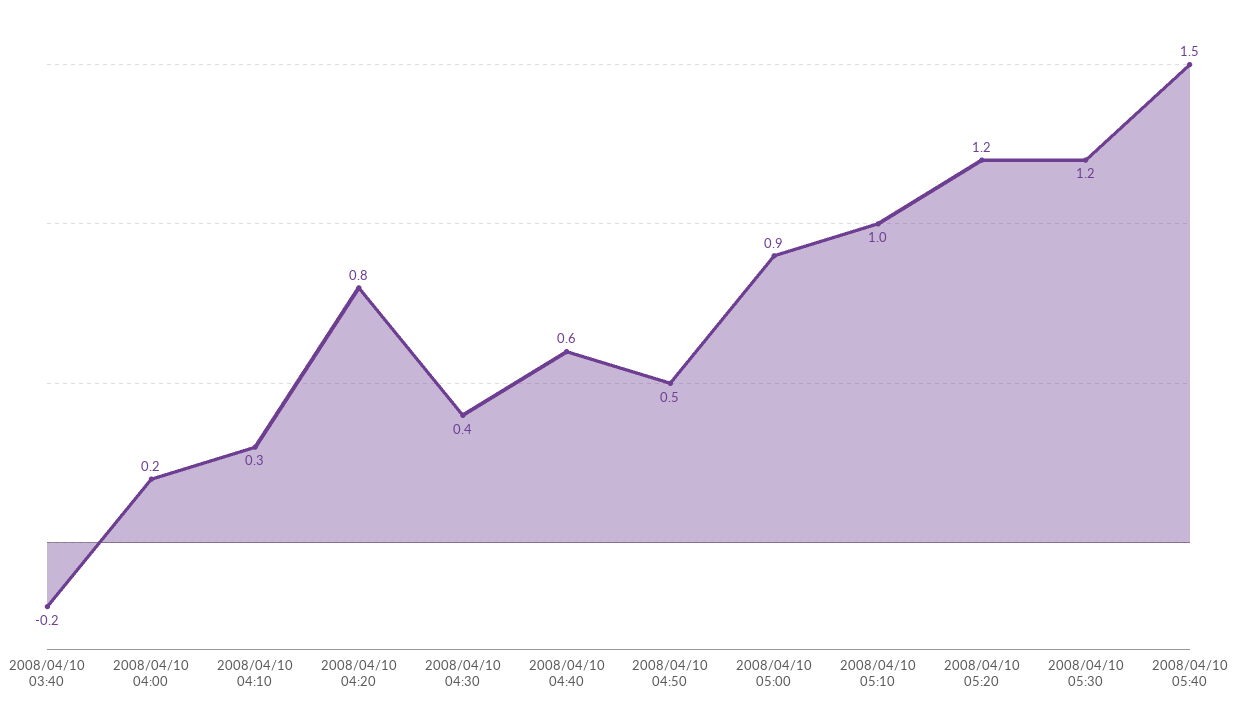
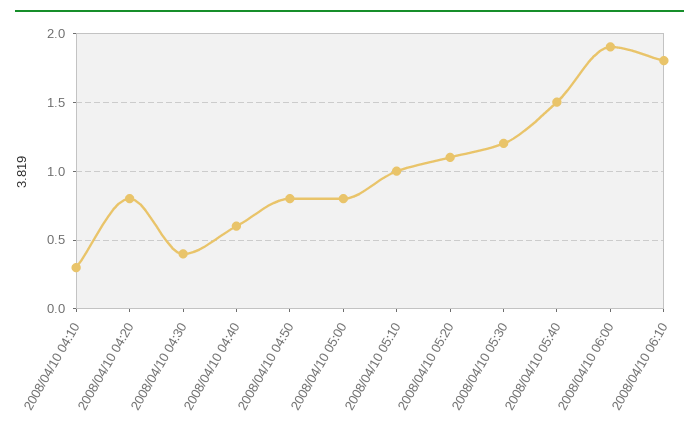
2008/04/10 03:40: -0.2 -> none
2008/04/10 04:00: 0.2 -> none
2008/04/10 04:50: 0.5 -> 0.8
2008/04/10 05:00: 0.9 -> 0.8
2008/04/10 05:20: 1.2 -> 1.1
2008/04/10 06:00: none -> 1.9
2008/04/10 06:10: none -> 1.8

